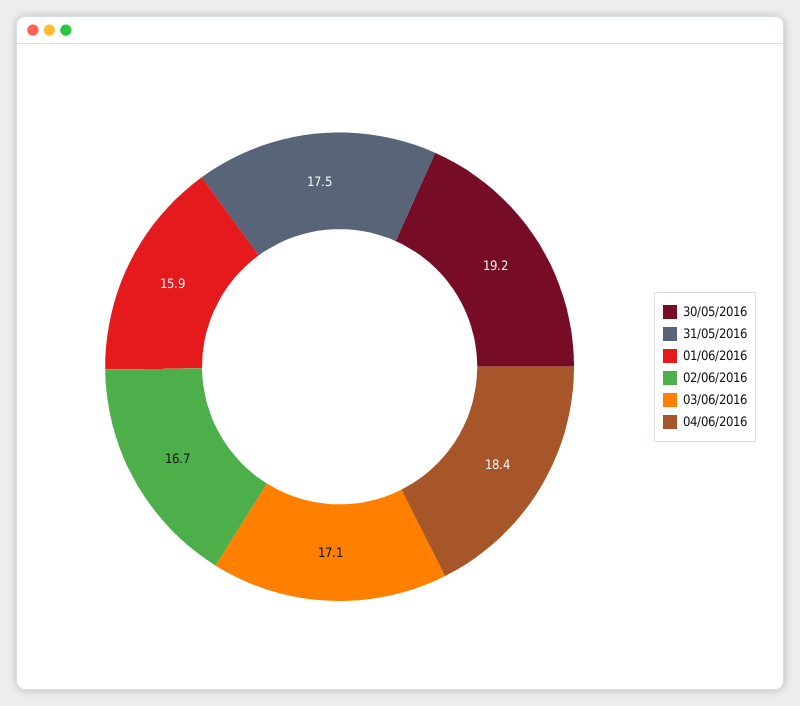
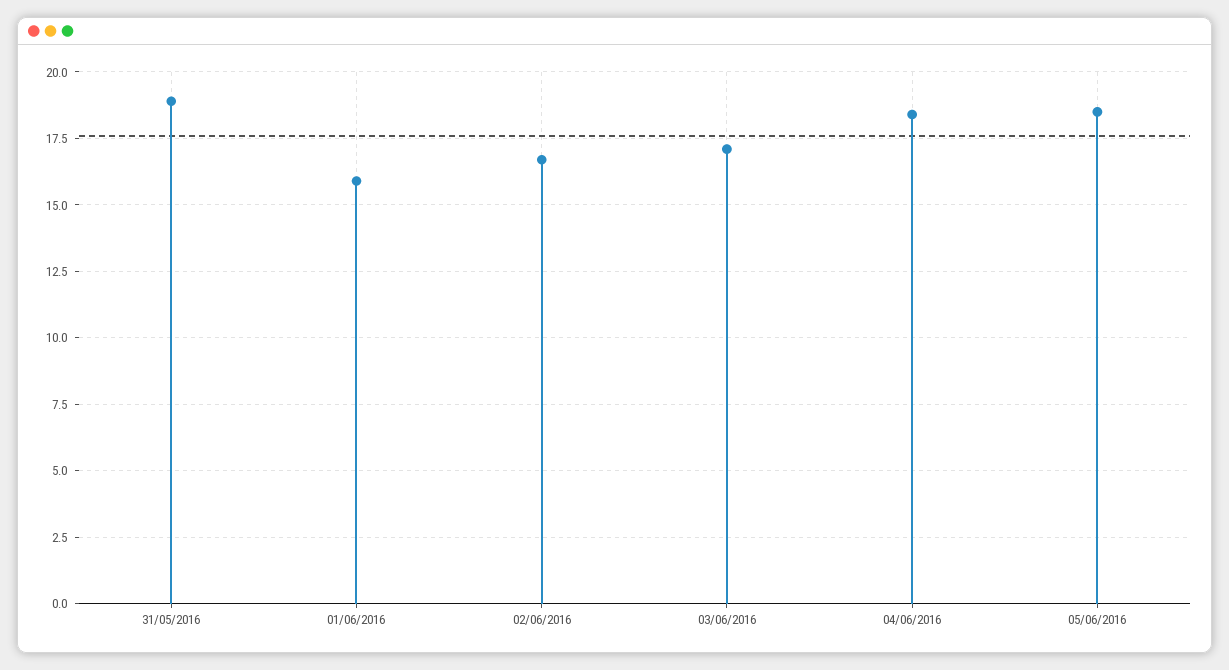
30/05/2016: 19.2 -> none
31/05/2016: 17.5 -> 19
05/06/2016: none -> 18.5

